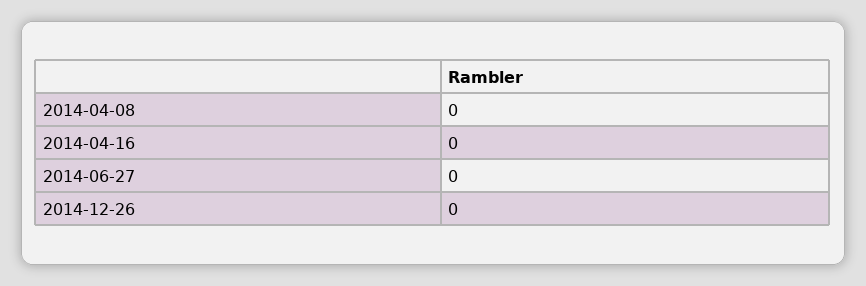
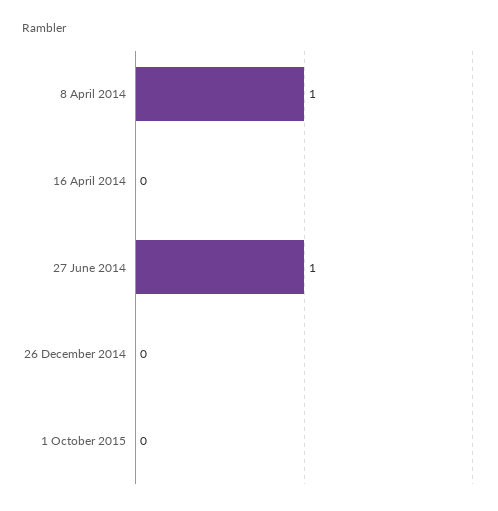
2014-04-08: 0 -> 1
2014-06-27: 0 -> 1
1 October 2015: none -> 0

